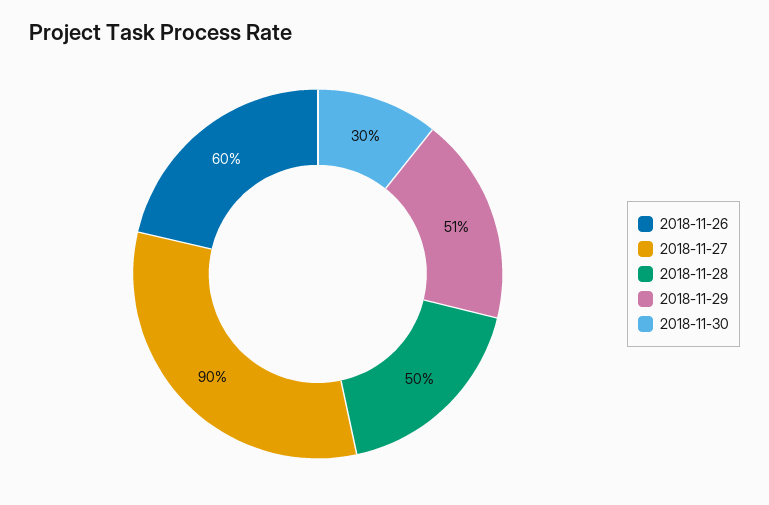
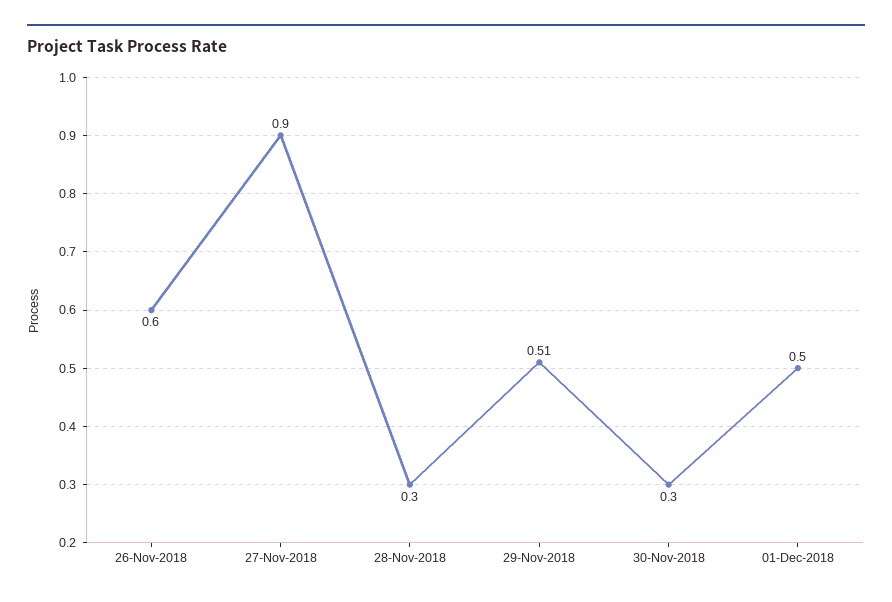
2018-11-28: 0.5 -> 0.3
01-Dec-2018: none -> 0.5

